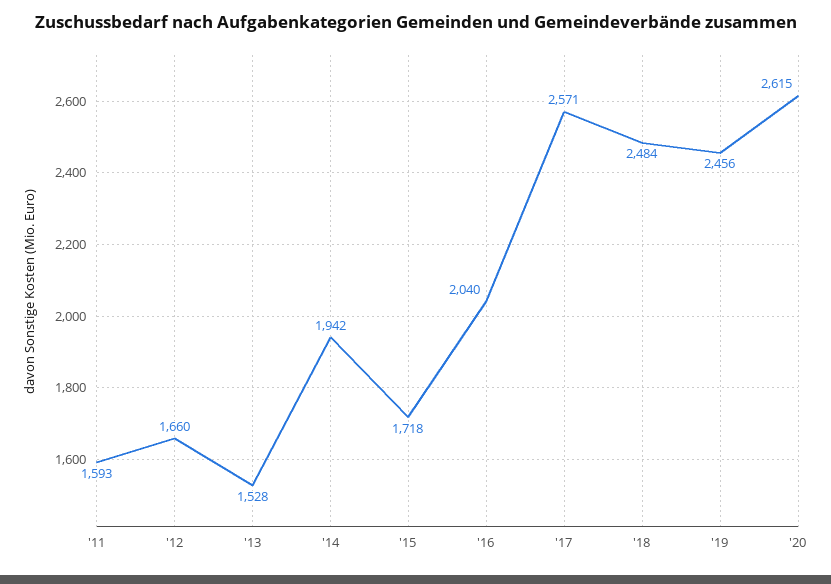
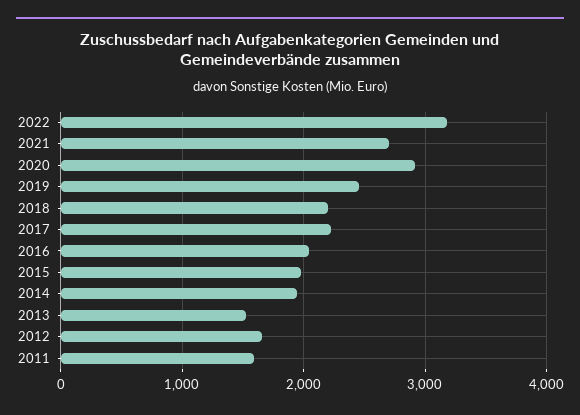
'15: 1718 -> 2000
'17: 2571 -> 2200
'18: 2484 -> 2200
'20: 2615 -> 2900
2022: none -> 3200
2021: none -> 2700

